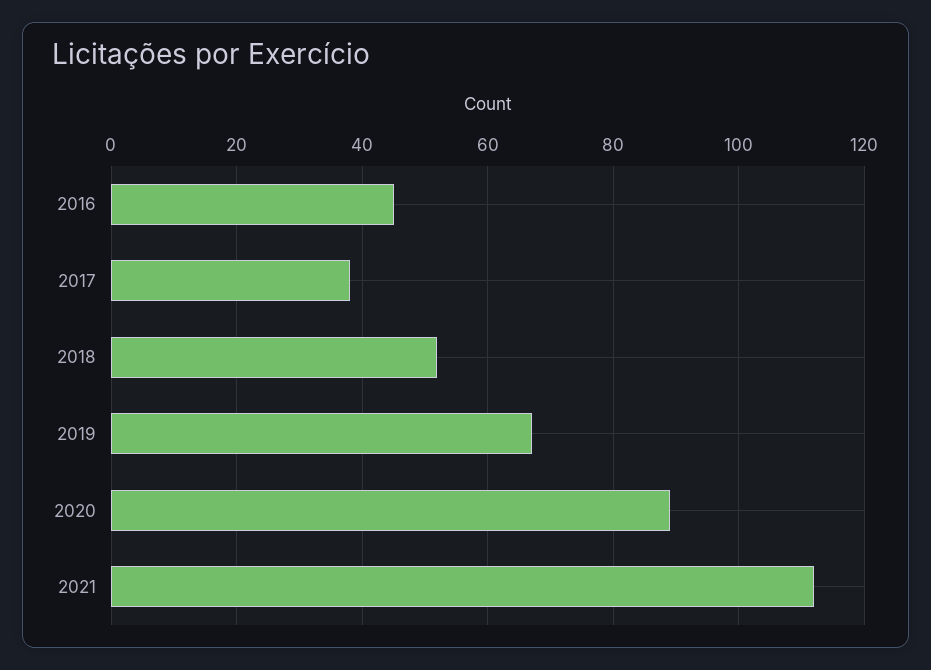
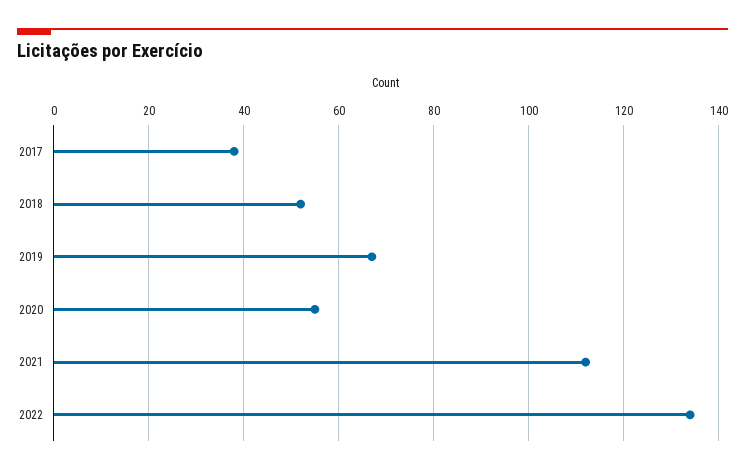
2016: 45 -> none
2020: 90 -> 55
2022: none -> 135

